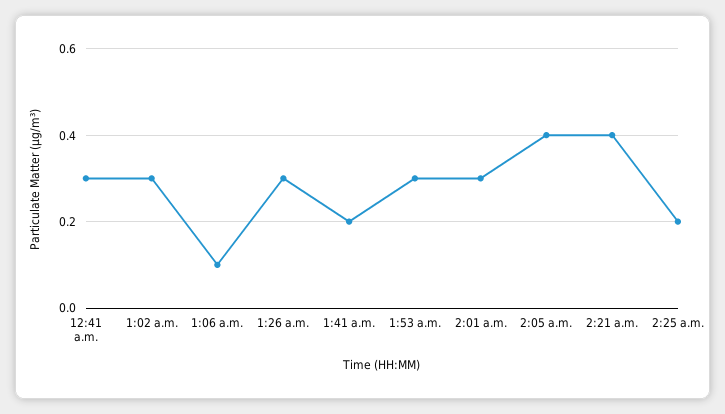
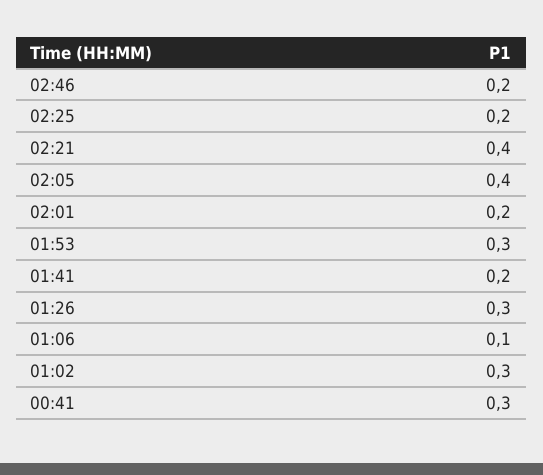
2:01 a.m.: 0.3 -> 0.2
02:46: none -> 0.2

